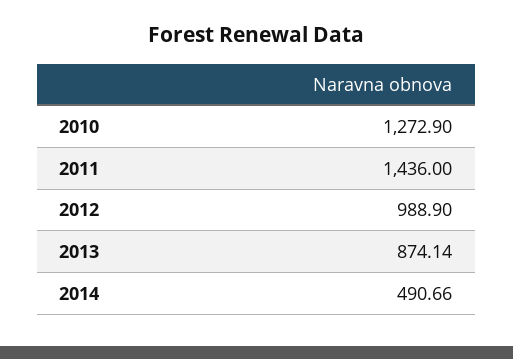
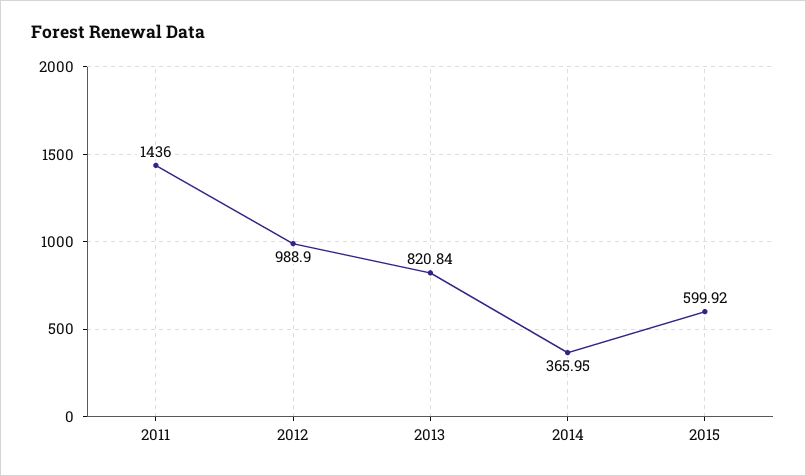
2010: 1272.9 -> none
2013: 874.14 -> 820.84
2014: 490.66 -> 365.95
2015: none -> 599.92

